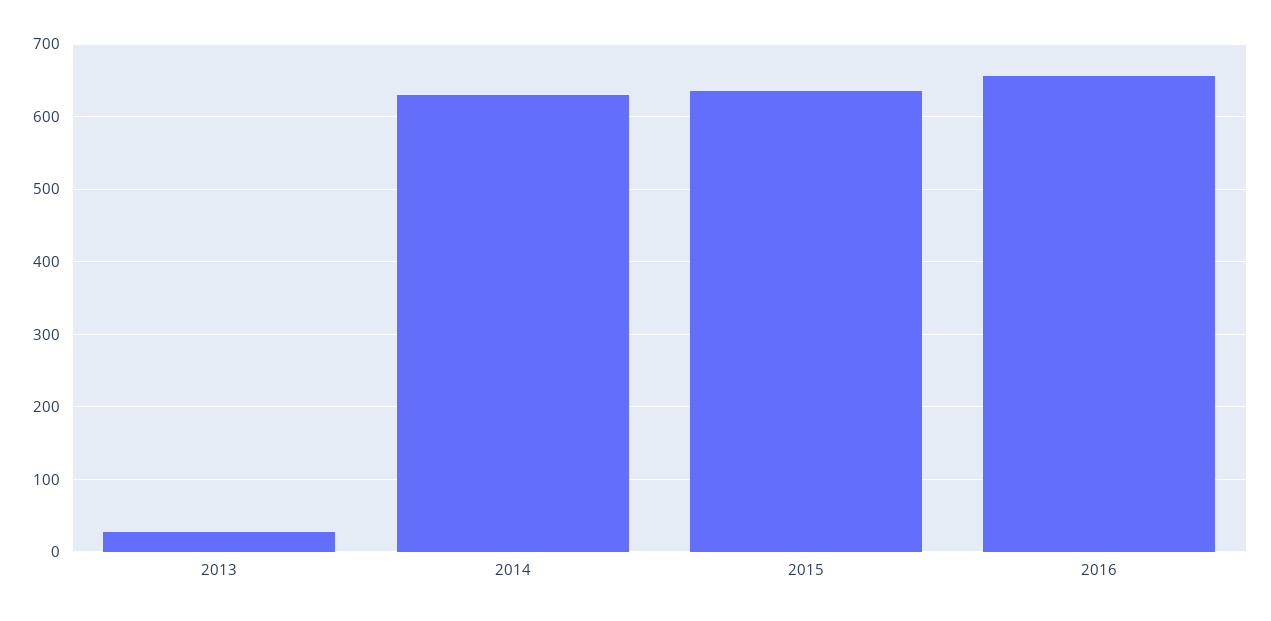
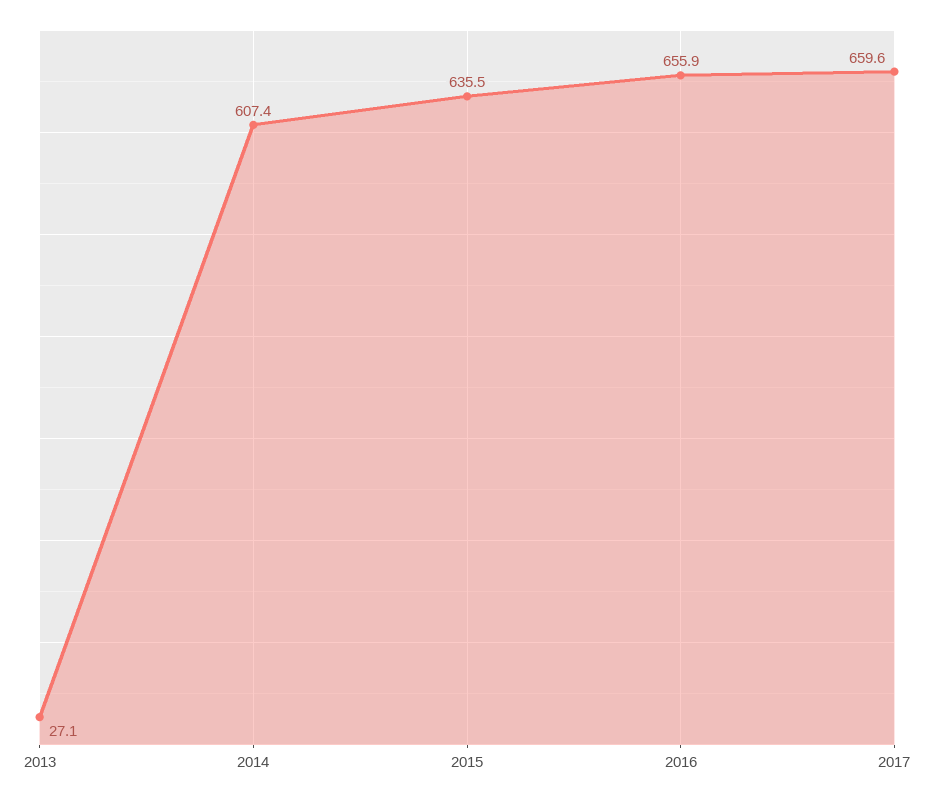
2014: 630 -> 607.4
2017: none -> 659.6

